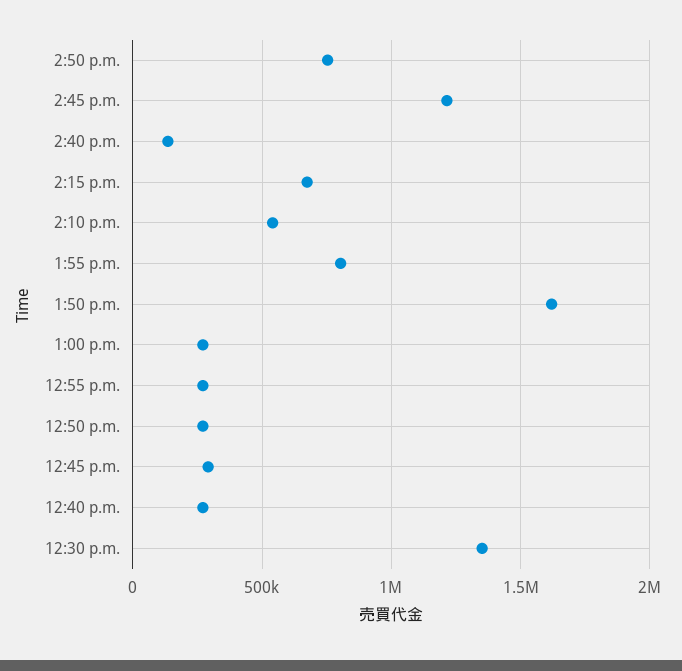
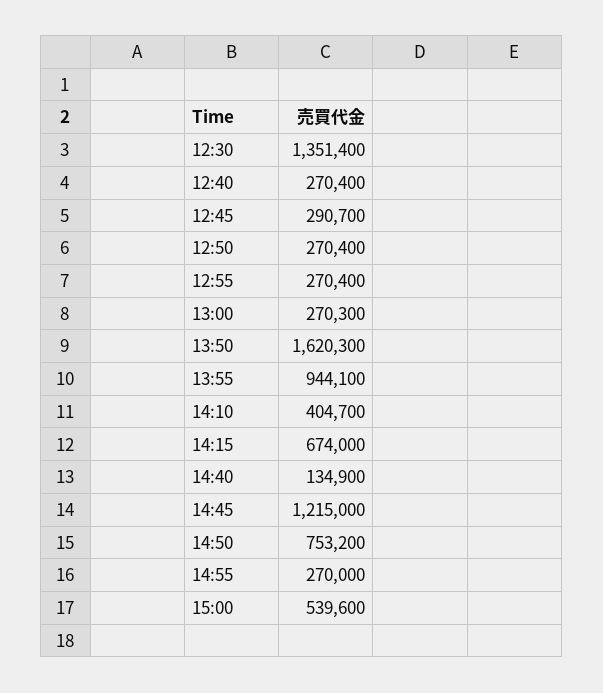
2:10 p.m.: 550000 -> 404700
1:55 p.m.: 800000 -> 944100
14:55: none -> 270000
15:00: none -> 539600

